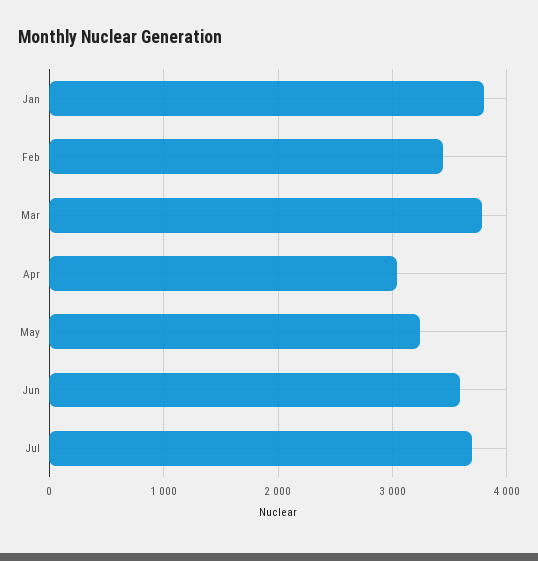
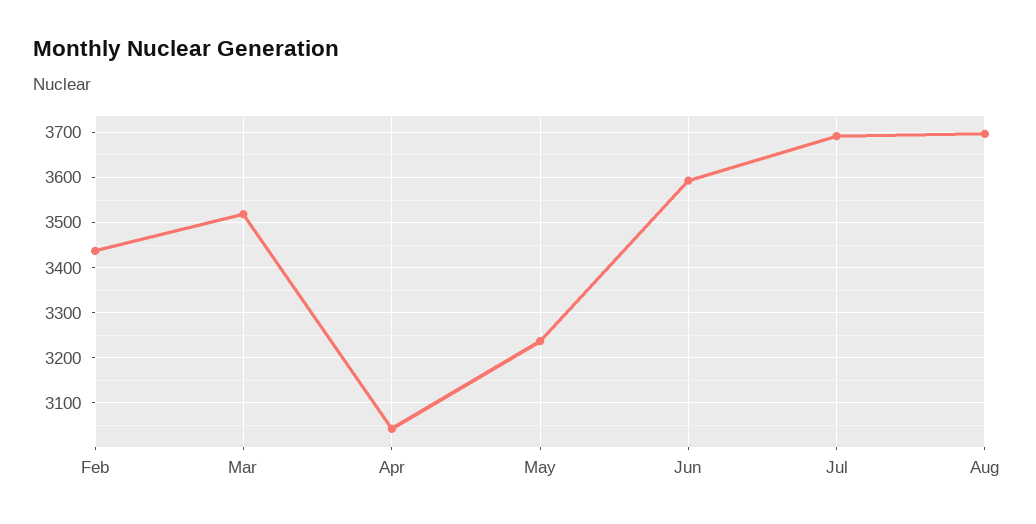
Jan: 3800 -> none
Mar: 3800 -> 3520
Aug: none -> 3700

